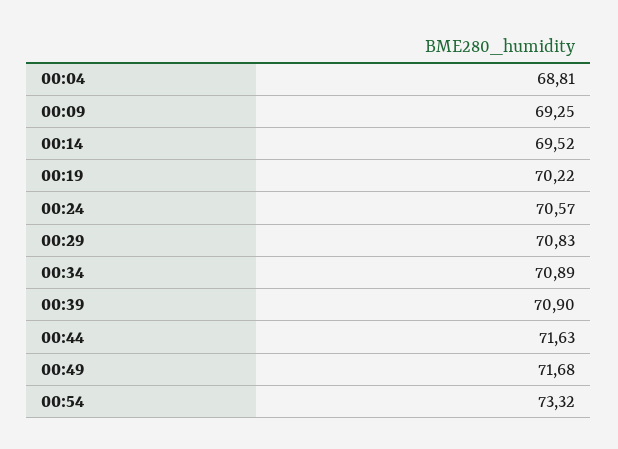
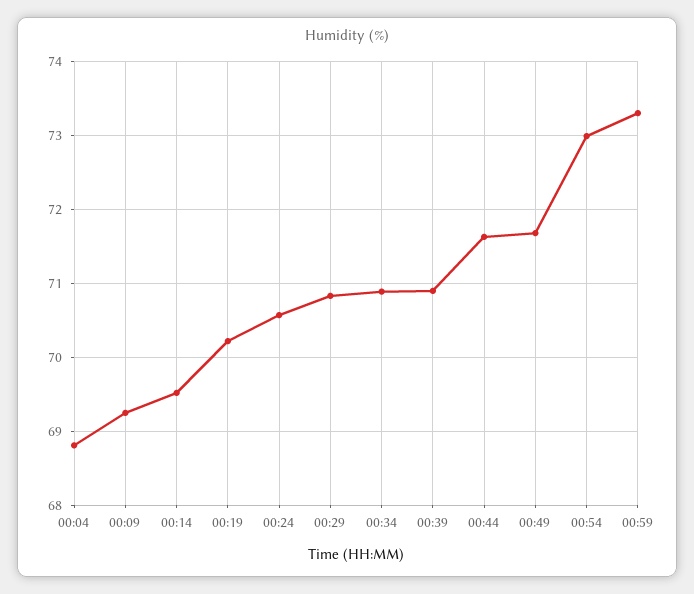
00:54: 73.32 -> 73
00:59: none -> 73.3

